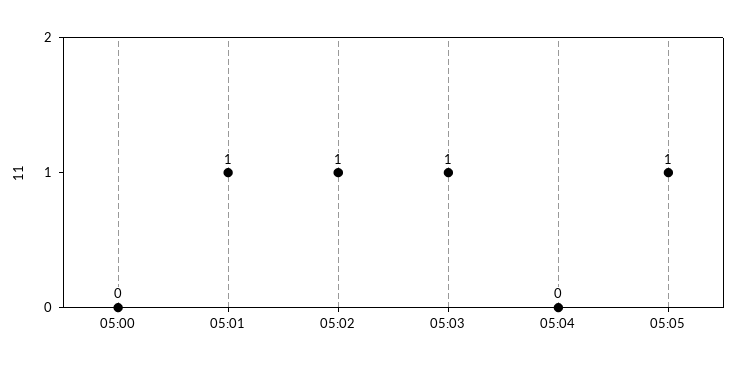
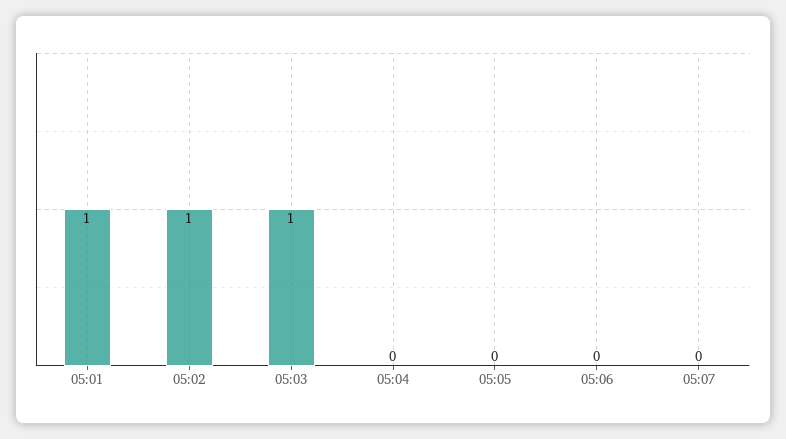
05:00: 0 -> none
05:05: 1 -> 0
05:06: none -> 0
05:07: none -> 0

